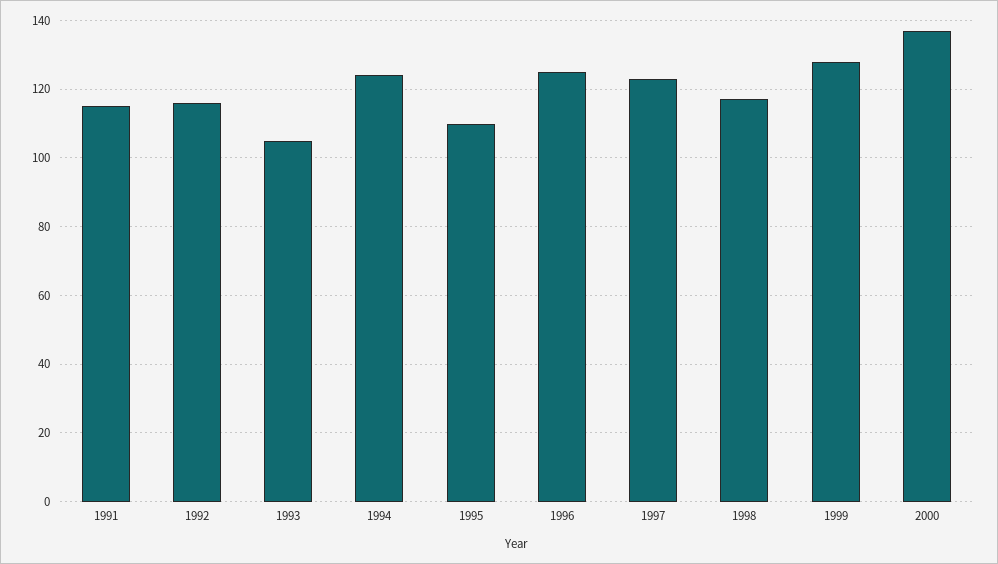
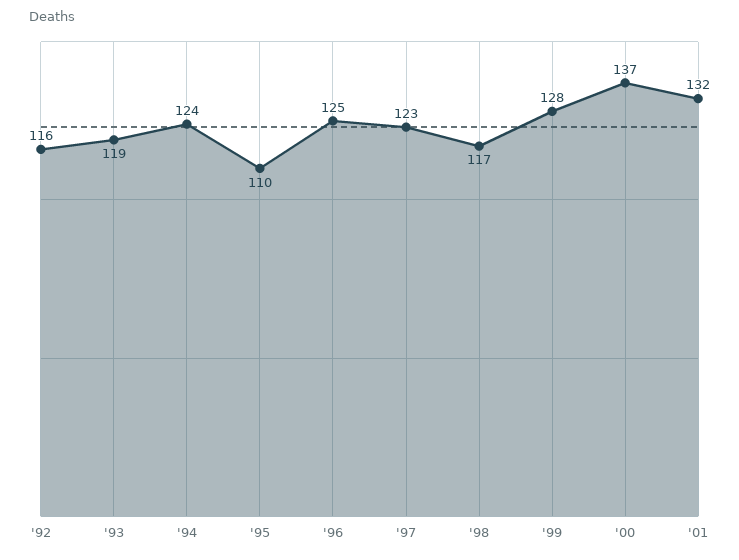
1991: 115 -> none
1993: 105 -> 119
'01: none -> 132

